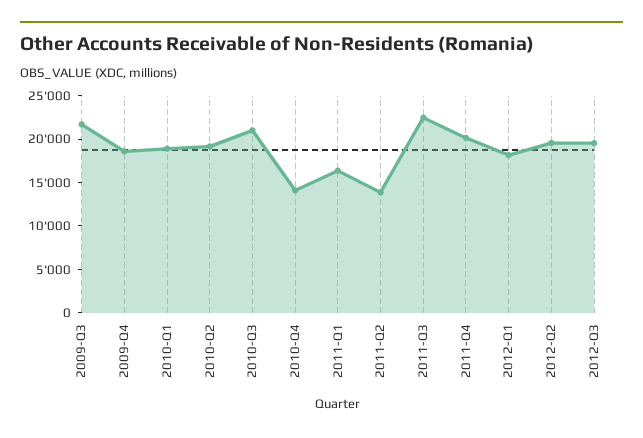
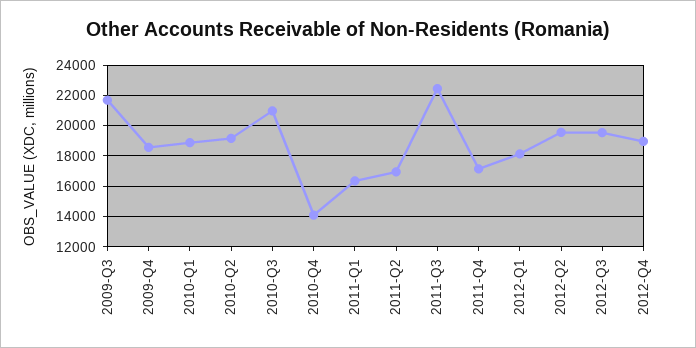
2011-Q2: 14000 -> 17000
2011-Q4: 20000 -> 17000
2012-Q4: none -> 19000

